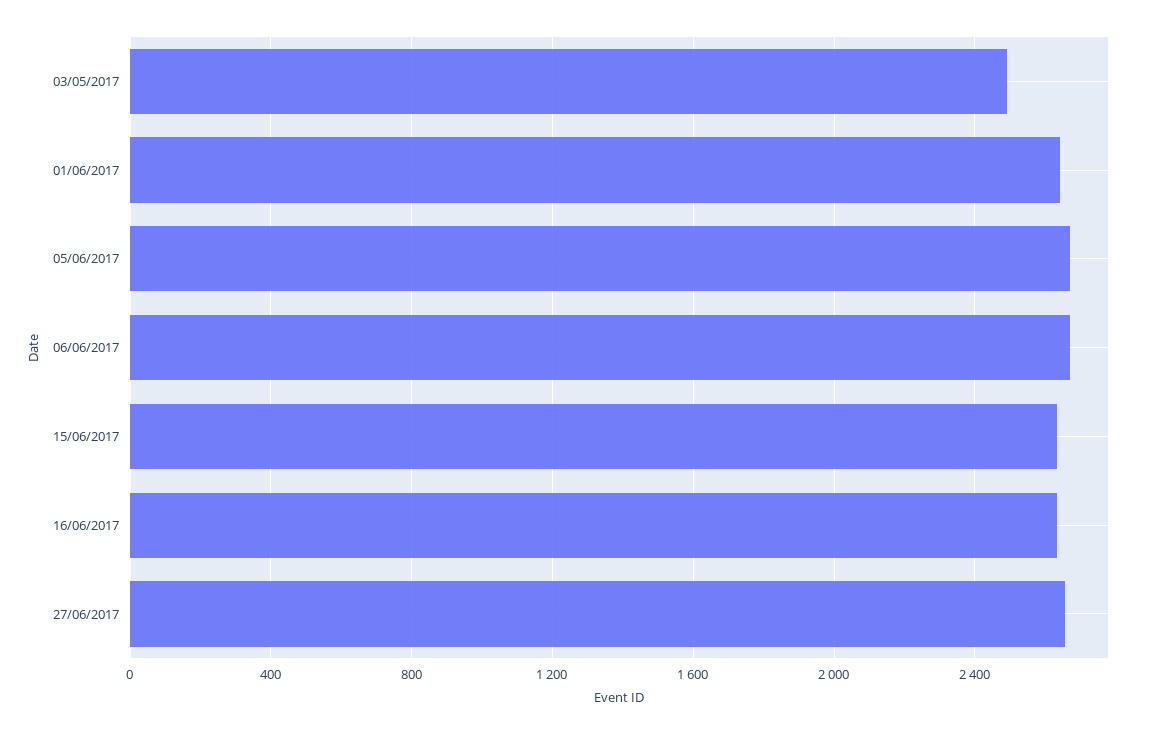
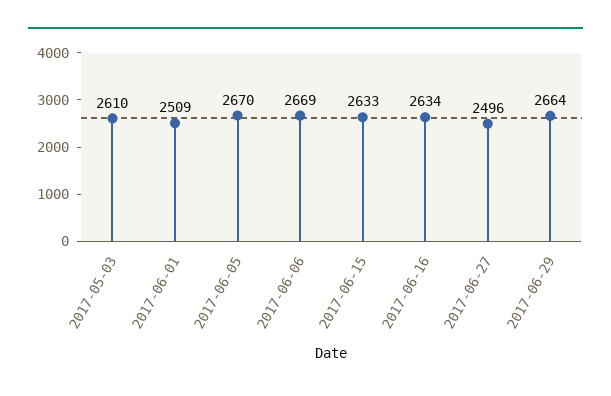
03/05/2017: 2500 -> 2610
01/06/2017: 2650 -> 2509
27/06/2017: 2650 -> 2496
2017-06-29: none -> 2664

